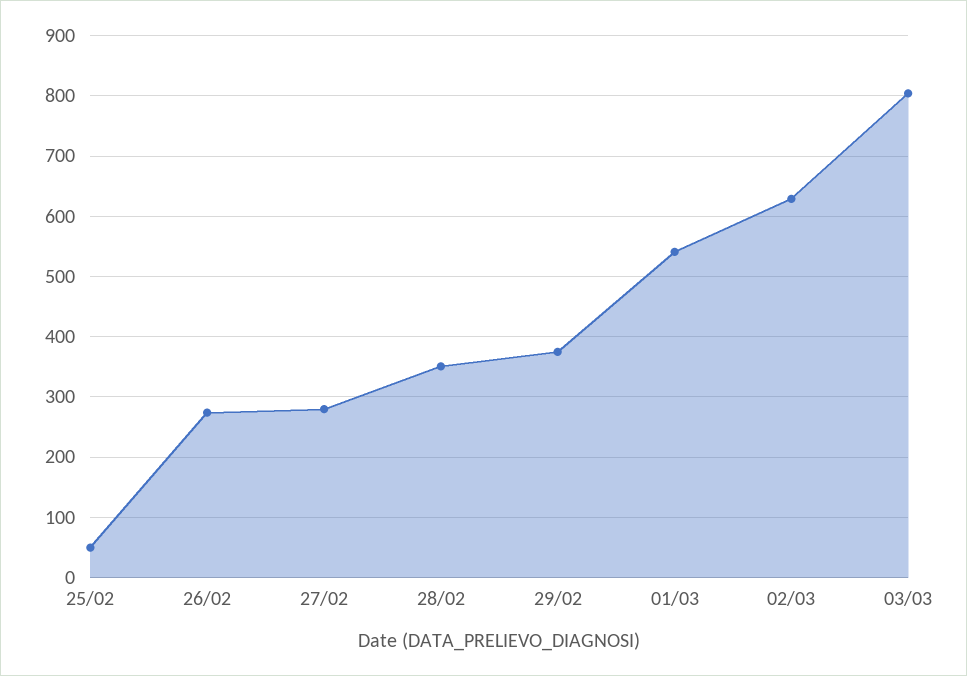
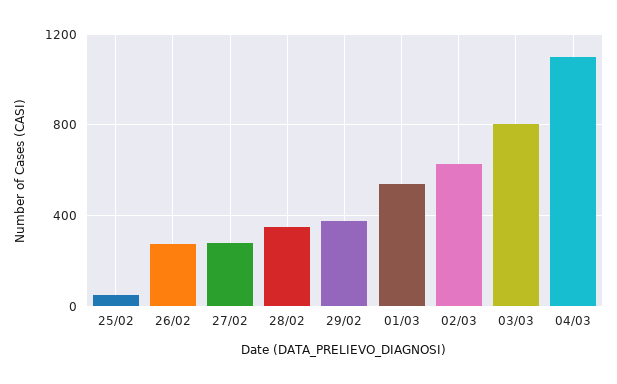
04/03: none -> 1100

